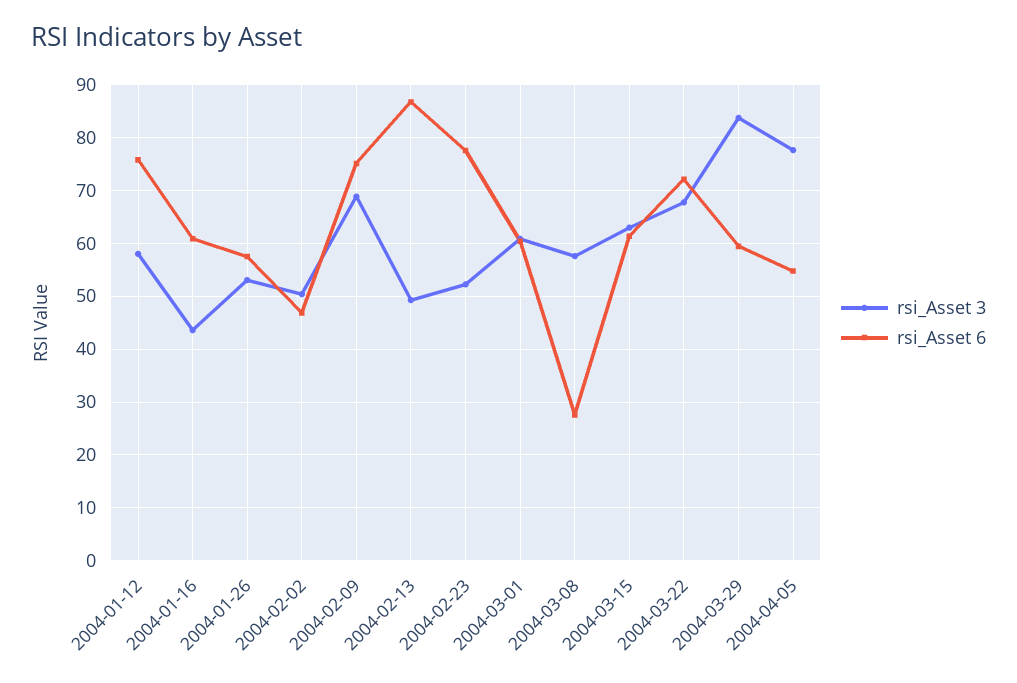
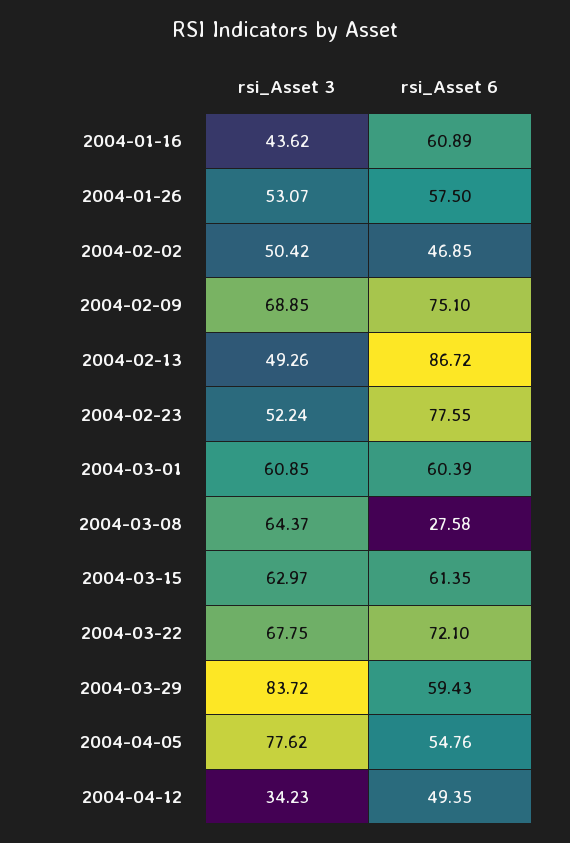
rsi_Asset 3, 2004-01-12: 58 -> none
rsi_Asset 6, 2004-01-12: 76 -> none
rsi_Asset 3, 2004-03-08: 58 -> 64.37
rsi_Asset 3, 2004-04-12: none -> 34.23
rsi_Asset 6, 2004-04-12: none -> 49.35

